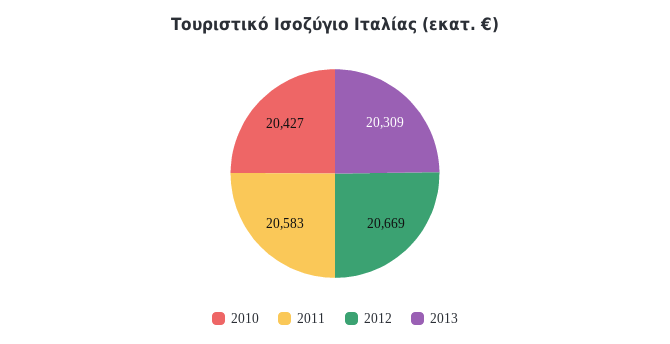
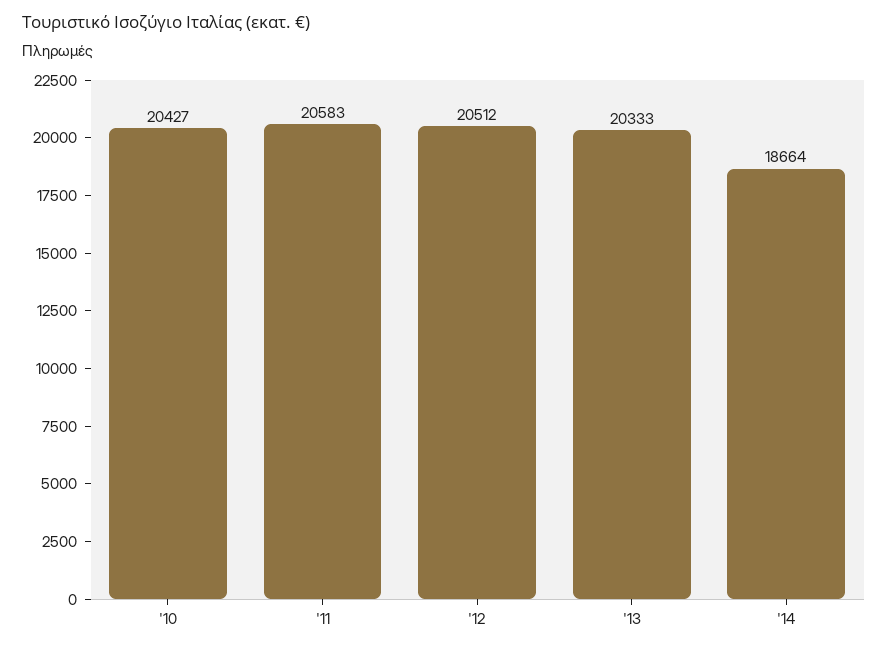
2012: 20669 -> 20512
2013: 20309 -> 20333
'14: none -> 18664

